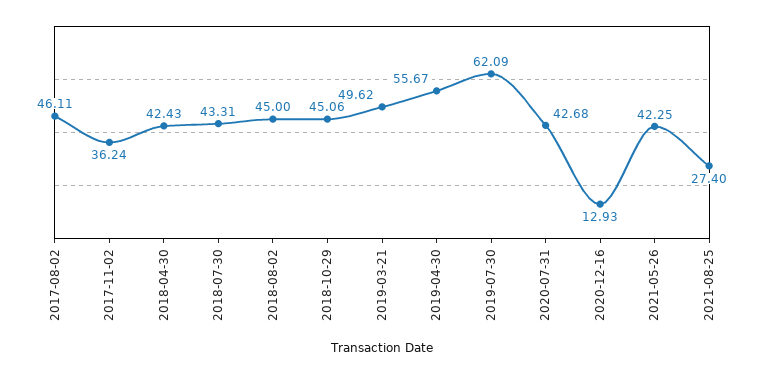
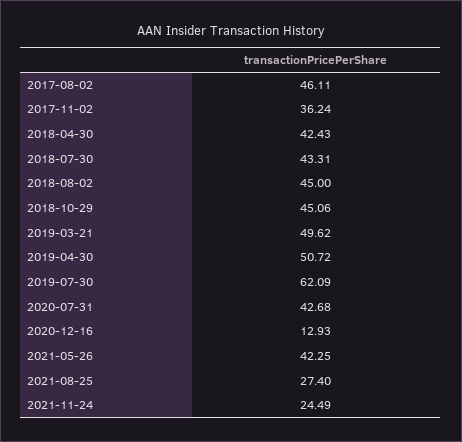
2019-04-30: 55.67 -> 50.72
2021-11-24: none -> 24.49

